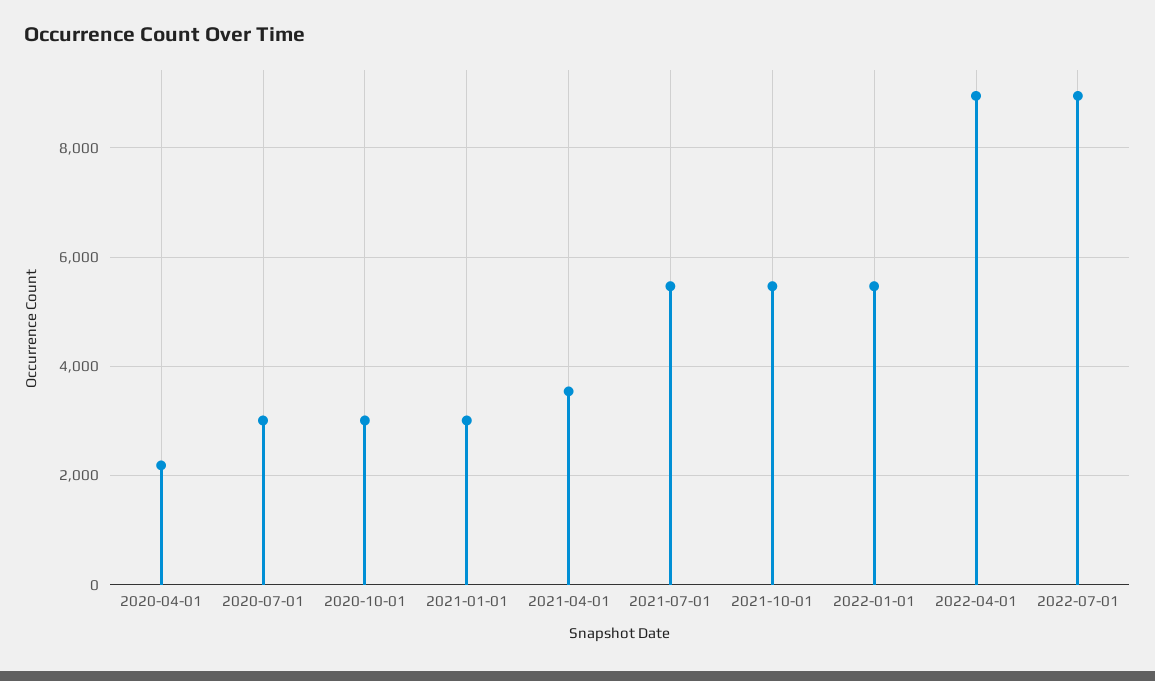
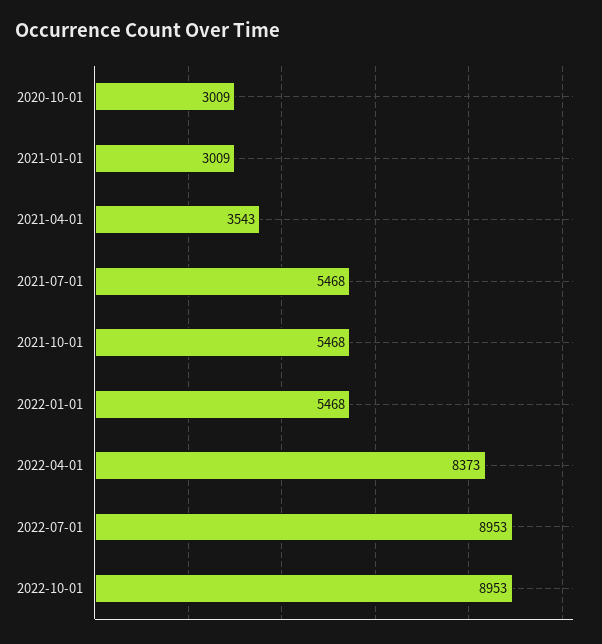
2020-04-01: 2200 -> none
2020-07-01: 3000 -> none
2022-04-01: 9000 -> 8373
2022-10-01: none -> 8953

